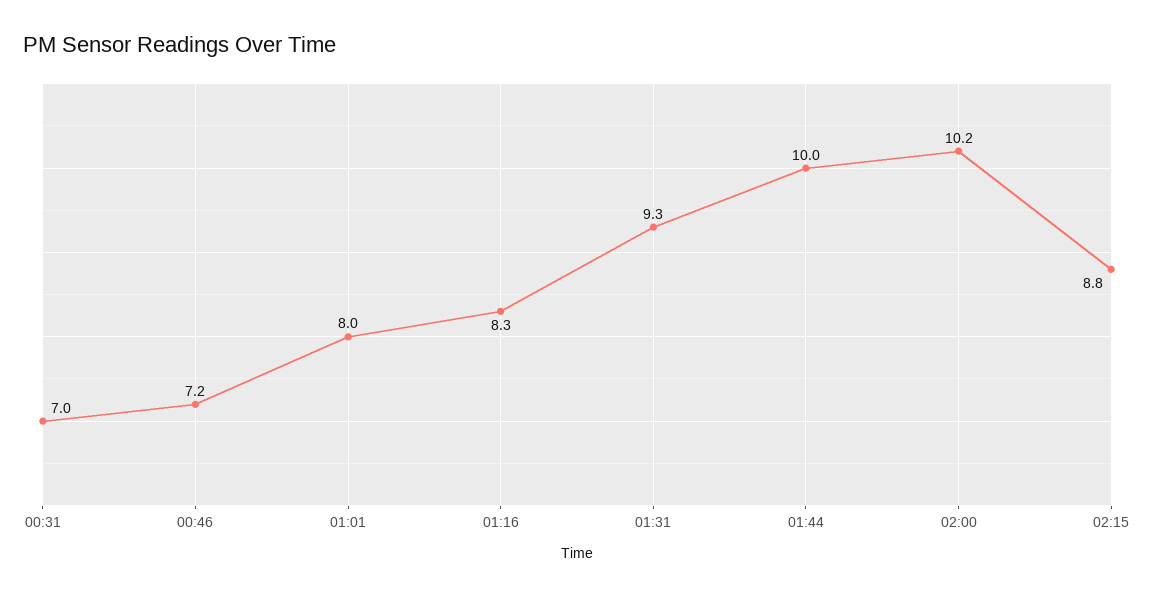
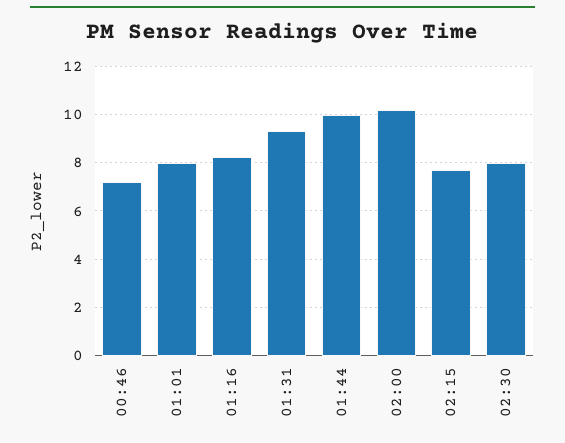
00:31: 7 -> none
02:15: 8.8 -> 7.75
02:30: none -> 8

